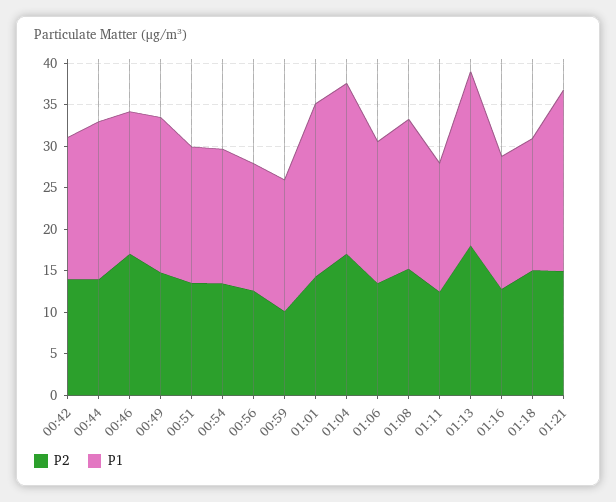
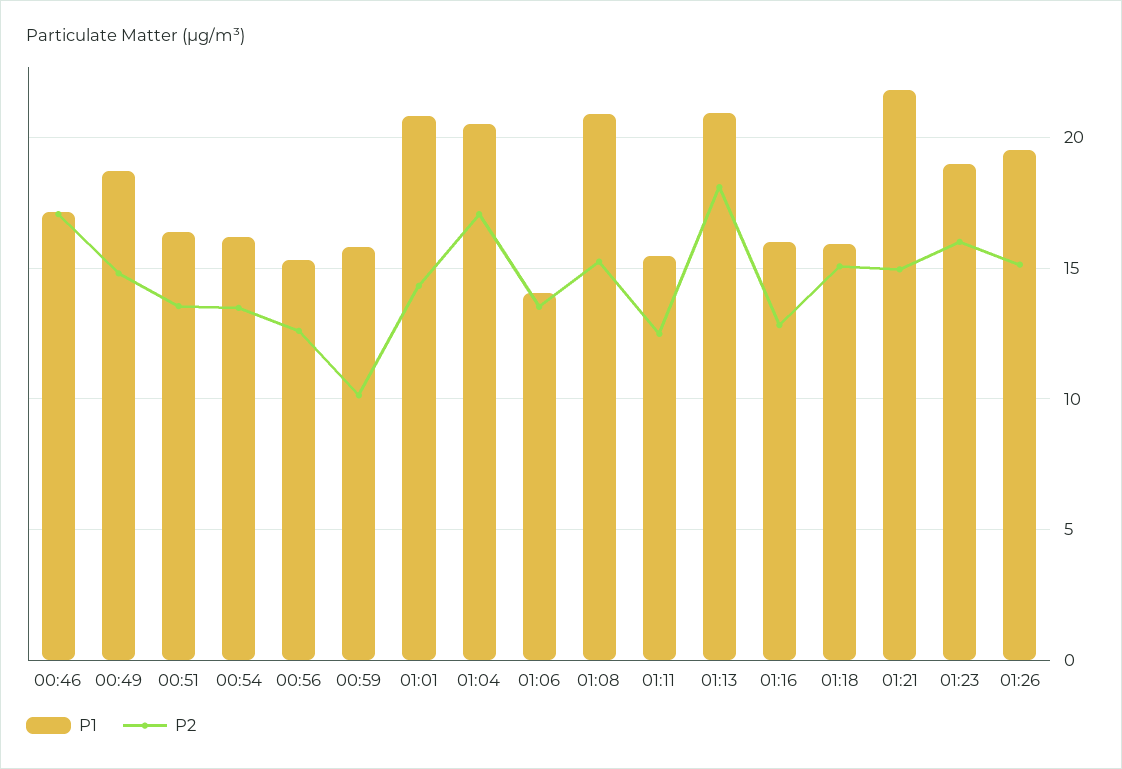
P2, 00:42: 14 -> none
P1, 00:42: 17 -> none
P2, 00:44: 14 -> none
P1, 00:44: 19 -> none
P1, 01:06: 17 -> 14
P1, 01:08: 18 -> 21
P1, 01:23: none -> 19
P2, 01:23: none -> 16
P1, 01:26: none -> 19.5
P2, 01:26: none -> 15

